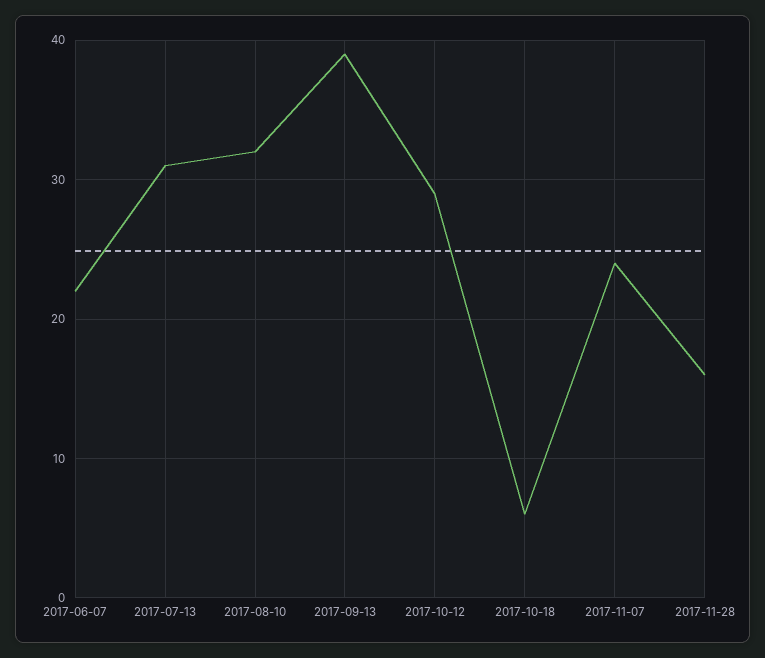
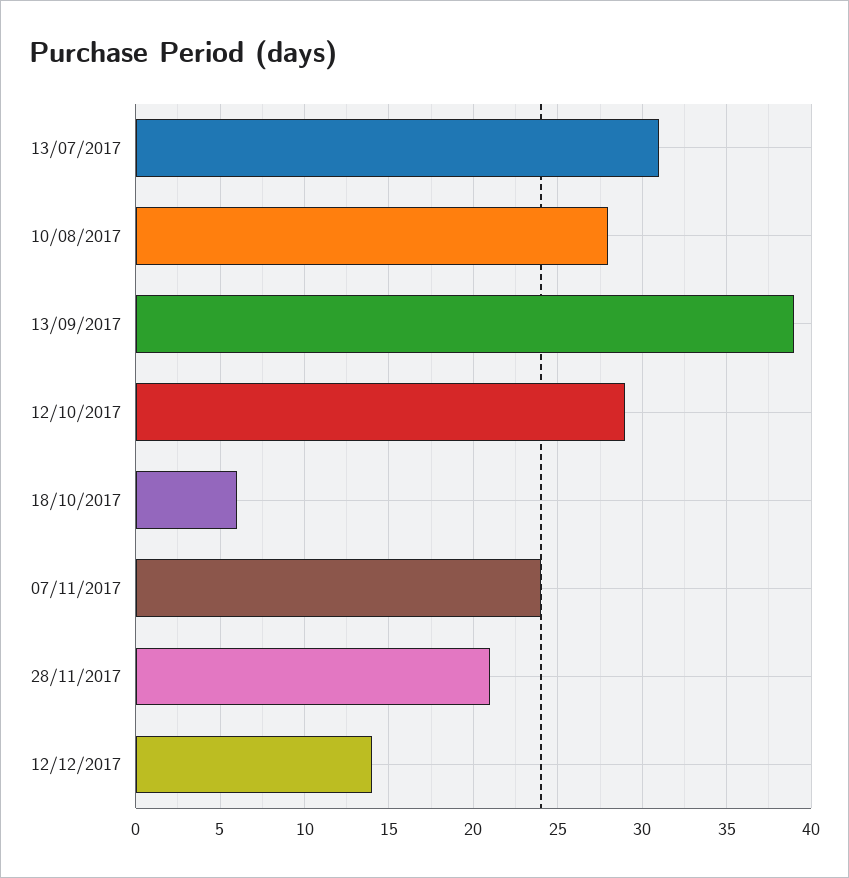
2017-06-07: 22 -> none
2017-08-10: 32 -> 28
2017-11-28: 16 -> 21
12/12/2017: none -> 14

